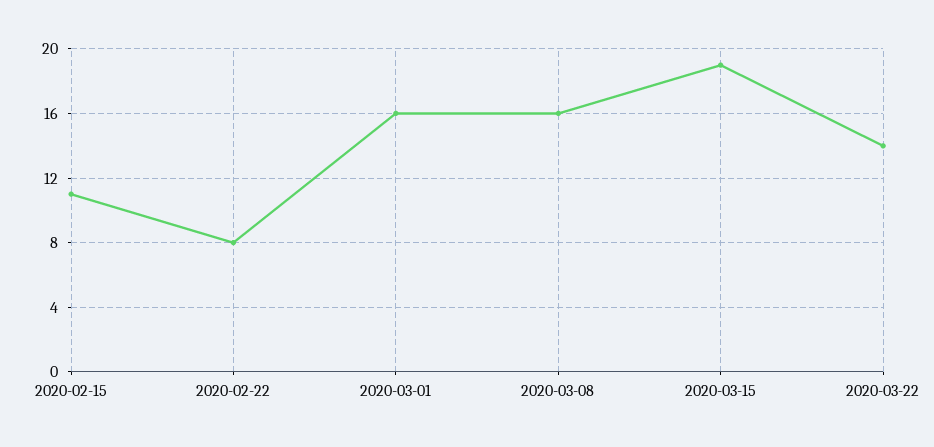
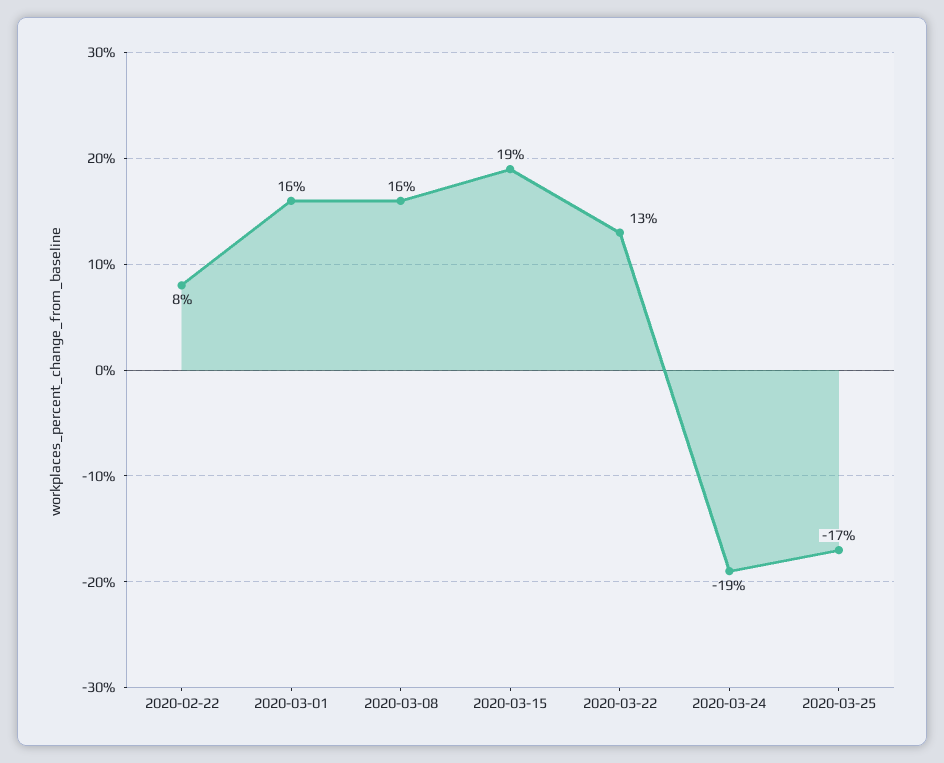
2020-02-15: 11 -> none
2020-03-22: 14 -> 13
2020-03-24: none -> -19
2020-03-25: none -> -17

